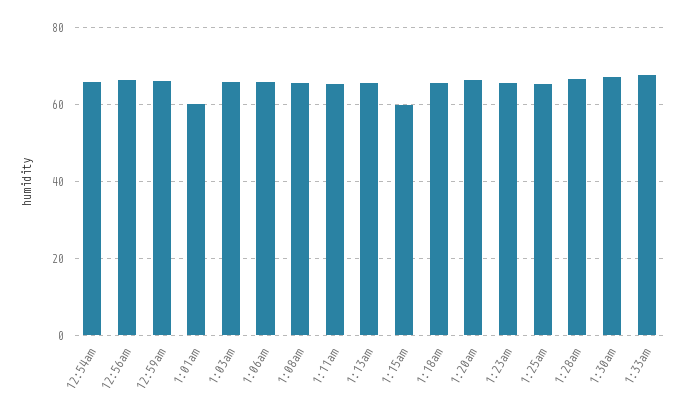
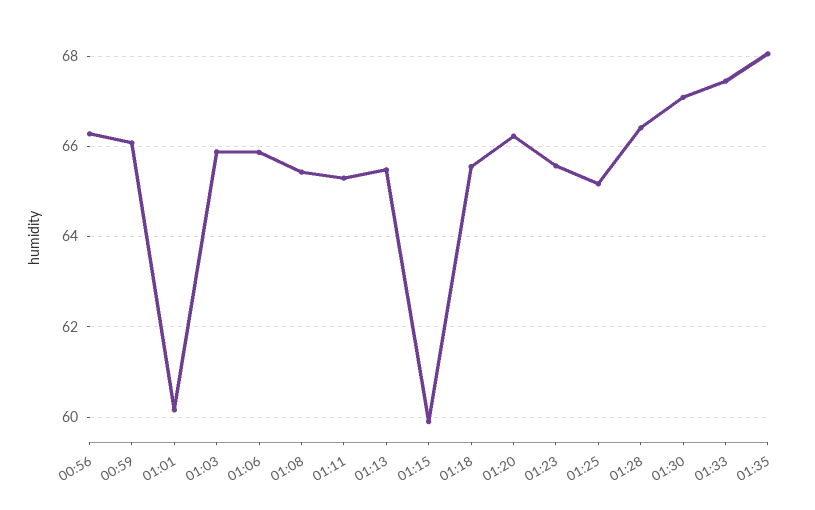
12:54am: 66 -> none
01:35: none -> 68

